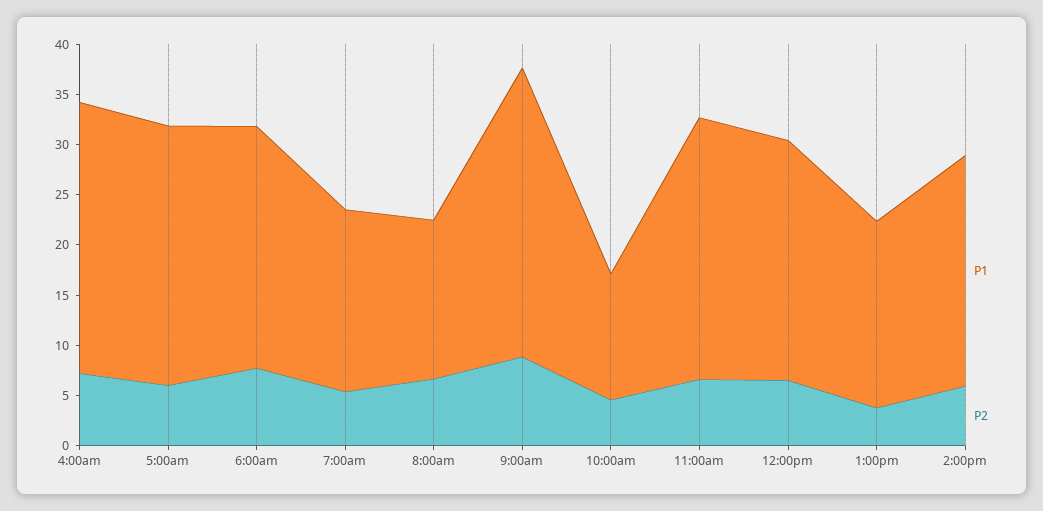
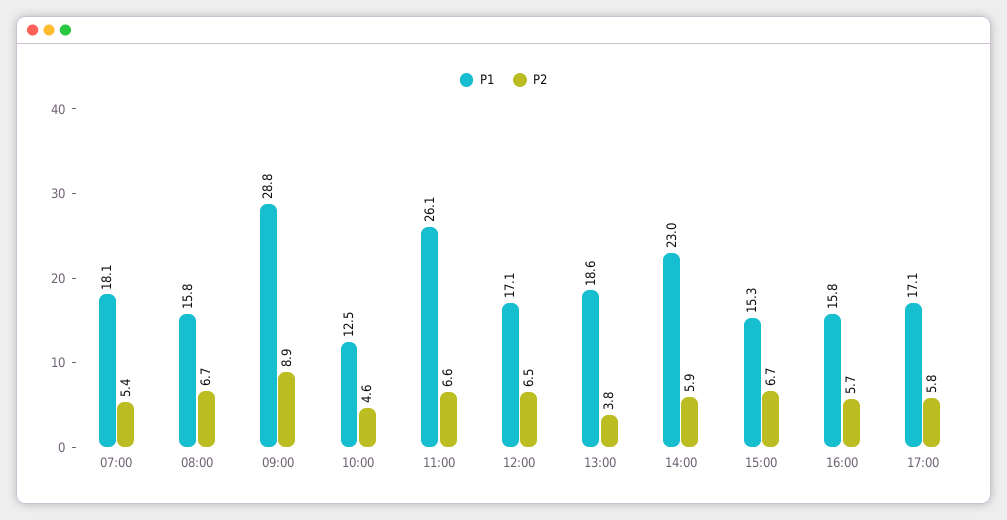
P1, 4:00am: 27 -> none
P2, 4:00am: 7 -> none
P1, 5:00am: 26 -> none
P2, 5:00am: 6 -> none
P1, 6:00am: 24 -> none
P2, 6:00am: 8 -> none
P1, 12:00pm: 24 -> 17.1
P1, 15:00: none -> 15.3
P2, 15:00: none -> 6.7
P1, 16:00: none -> 15.8
P2, 16:00: none -> 5.7
P1, 17:00: none -> 17.1
P2, 17:00: none -> 5.8

